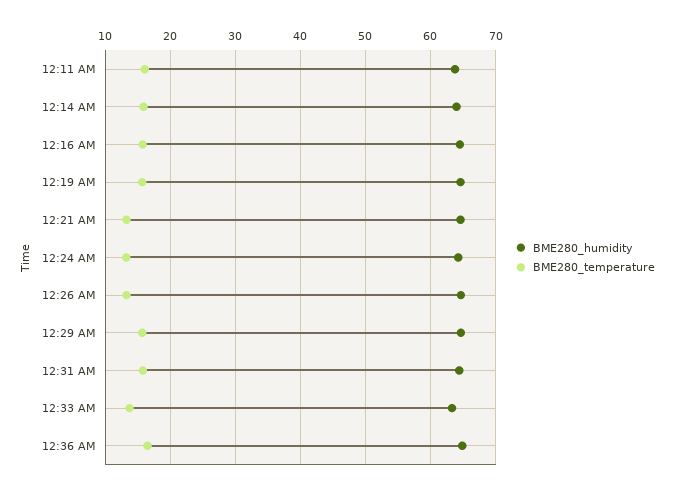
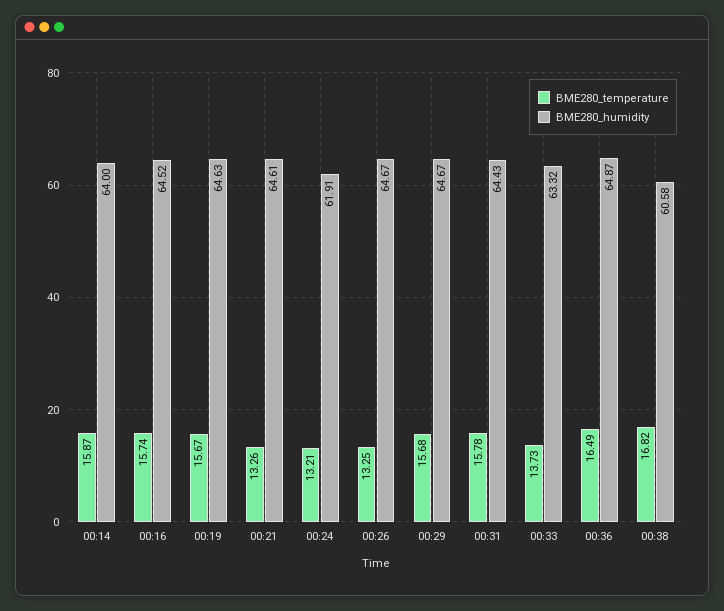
BME280_humidity, 12:11 AM: 64 -> none
BME280_temperature, 12:11 AM: 16 -> none
BME280_humidity, 12:24 AM: 64 -> 61.91
BME280_temperature, 00:38: none -> 16.82
BME280_humidity, 00:38: none -> 60.58

